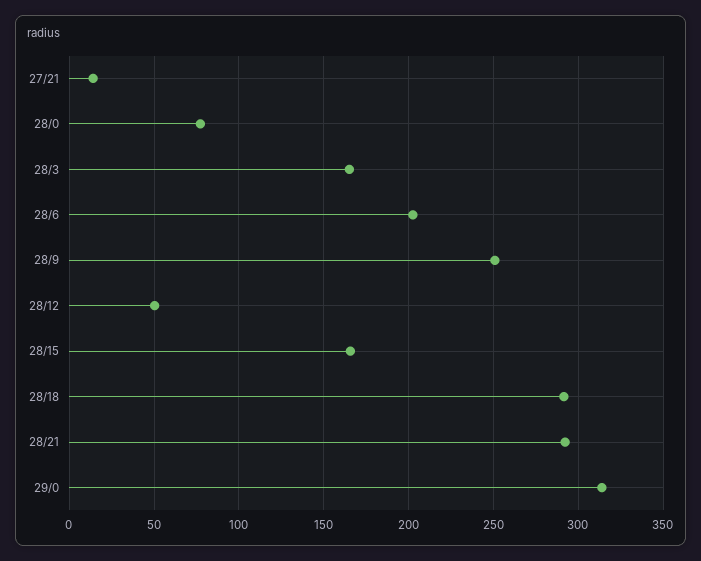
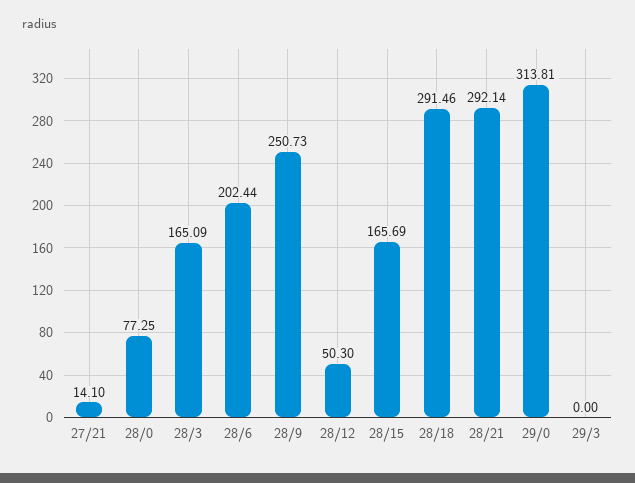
29/3: none -> 0

